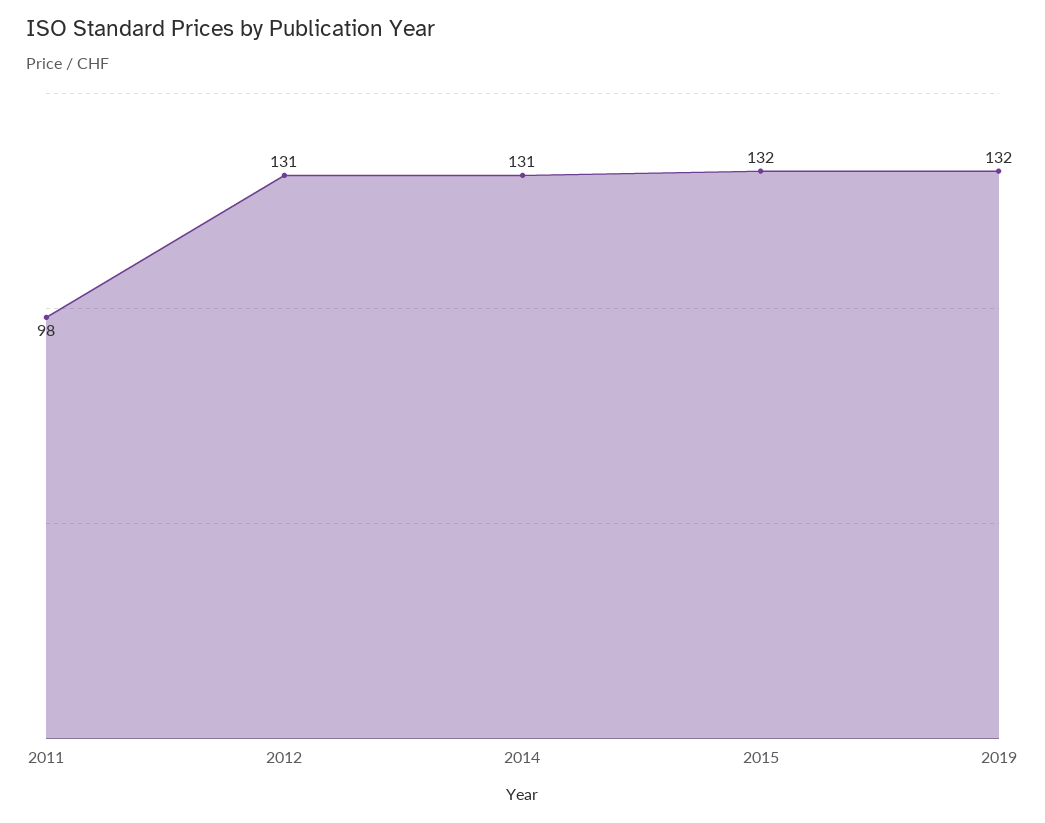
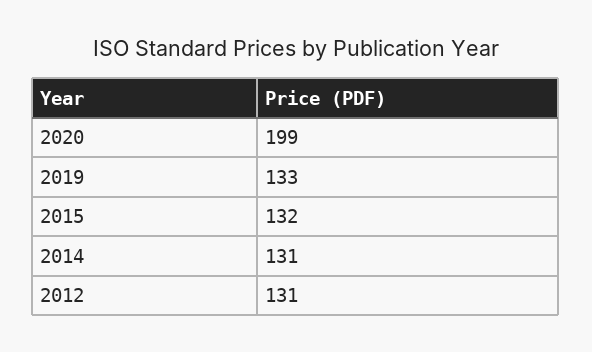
2011: 98 -> none
2019: 132 -> 133
2020: none -> 199

